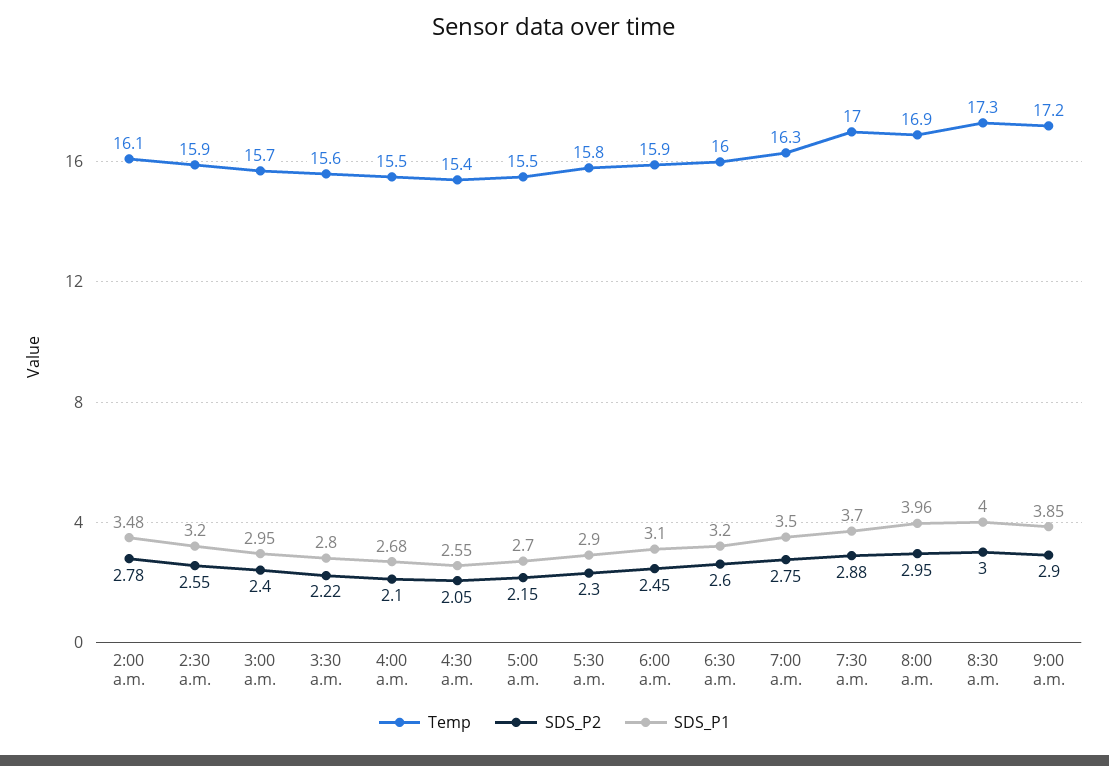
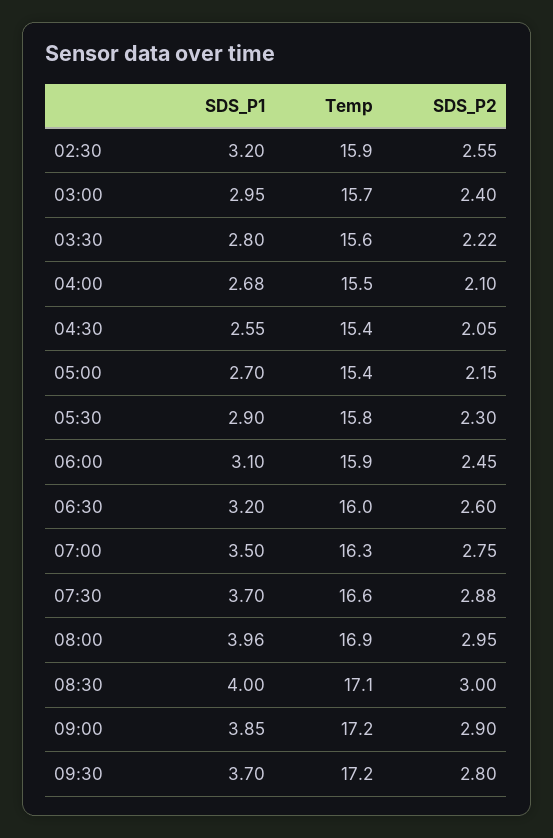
Temp, 2:00 a.m.: 16.1 -> none
SDS_P2, 2:00 a.m.: 2.78 -> none
SDS_P1, 2:00 a.m.: 3.48 -> none
Temp, 5:00 a.m.: 15.5 -> 15.4
Temp, 7:30 a.m.: 17 -> 16.6
Temp, 8:30 a.m.: 17.3 -> 17.1
SDS_P1, 09:30: none -> 3.7
Temp, 09:30: none -> 17.2
SDS_P2, 09:30: none -> 2.8

